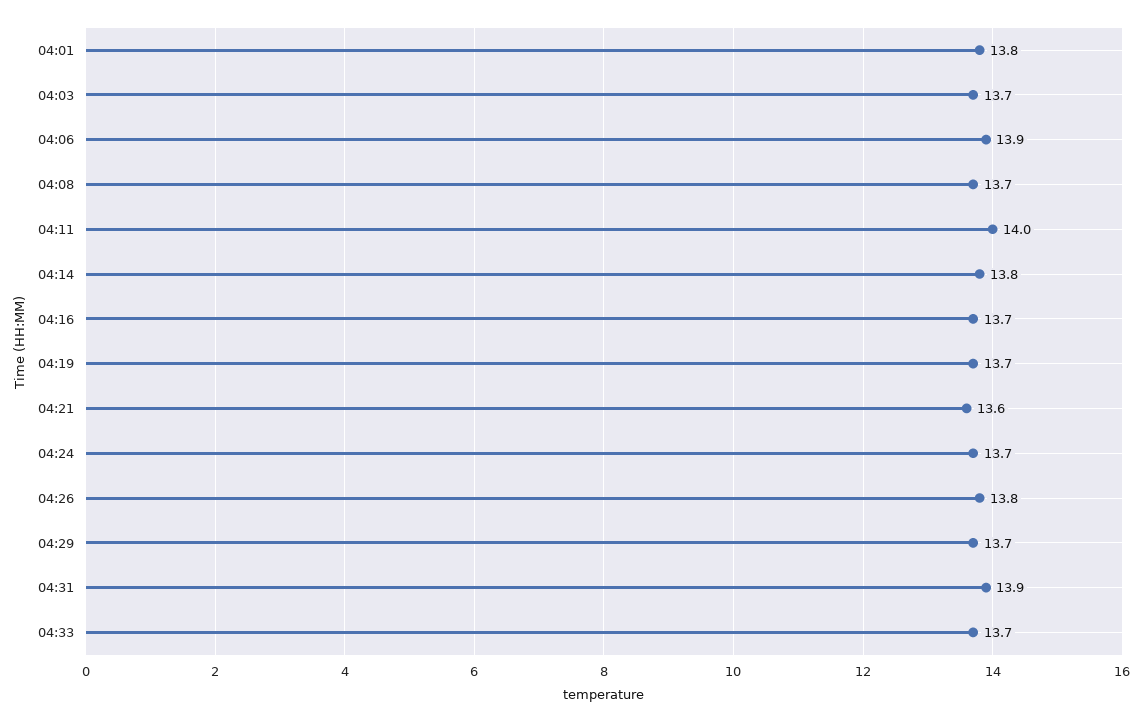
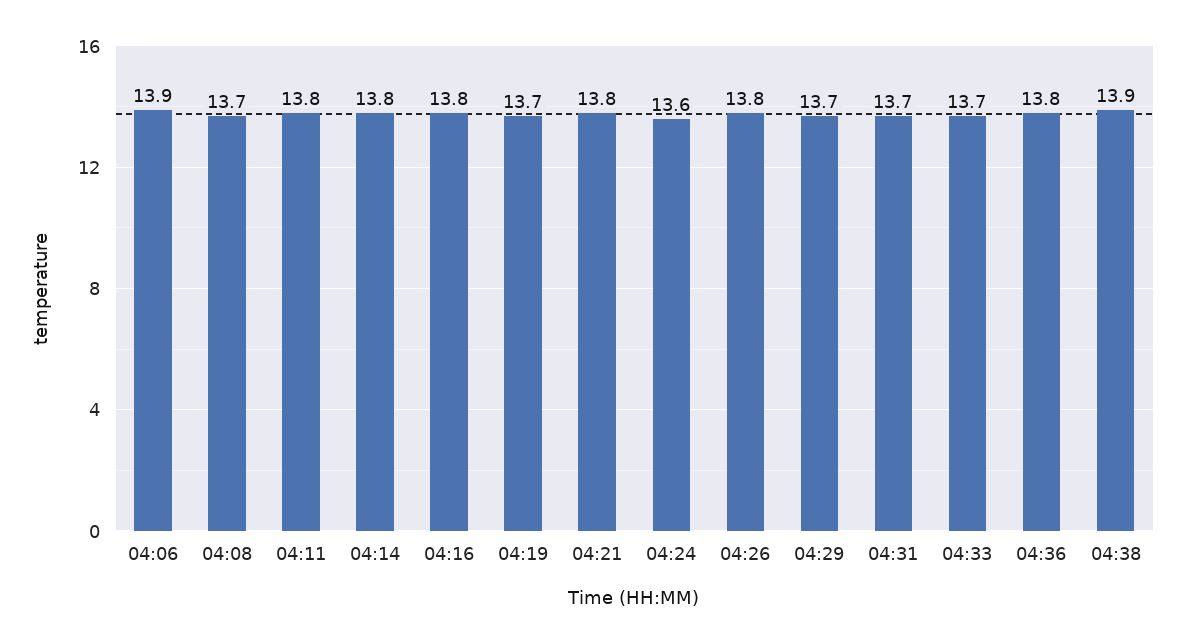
04:01: 13.8 -> none
04:03: 13.7 -> none
04:11: 14 -> 13.8
04:16: 13.7 -> 13.8
04:21: 13.6 -> 13.8
04:24: 13.7 -> 13.6
04:31: 13.9 -> 13.7
04:36: none -> 13.8
04:38: none -> 13.9

